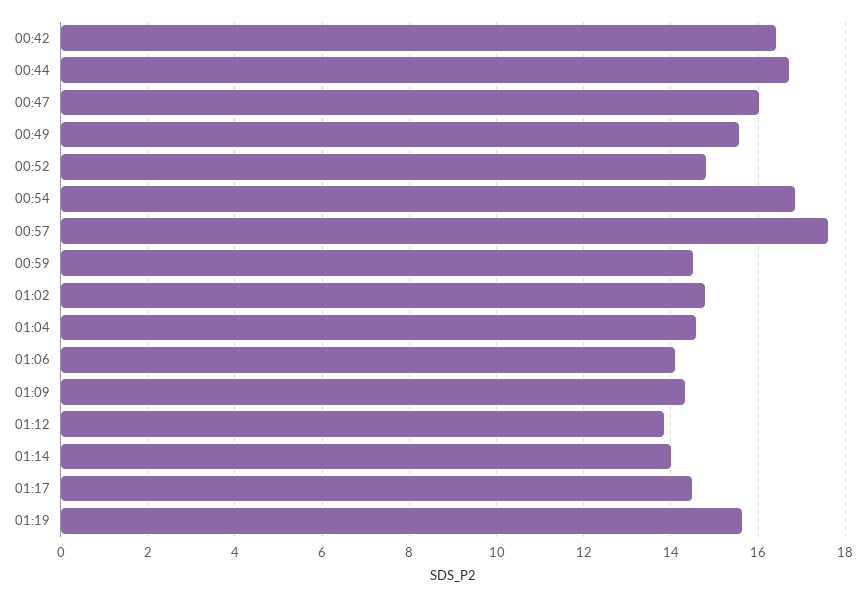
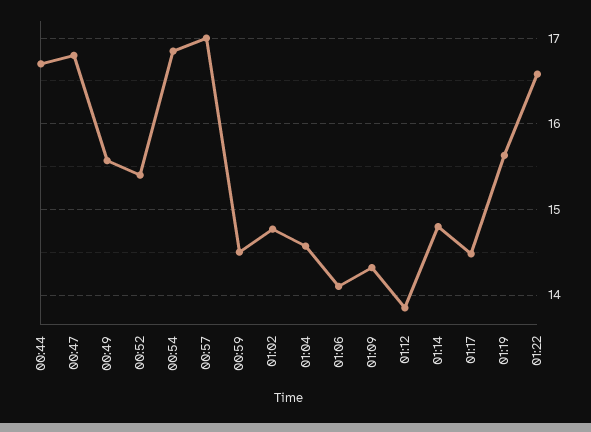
00:42: 16.4 -> none
00:47: 16 -> 16.8
00:52: 14.8 -> 15.4
00:57: 17.6 -> 17
01:14: 14 -> 14.8
01:22: none -> 16.6

